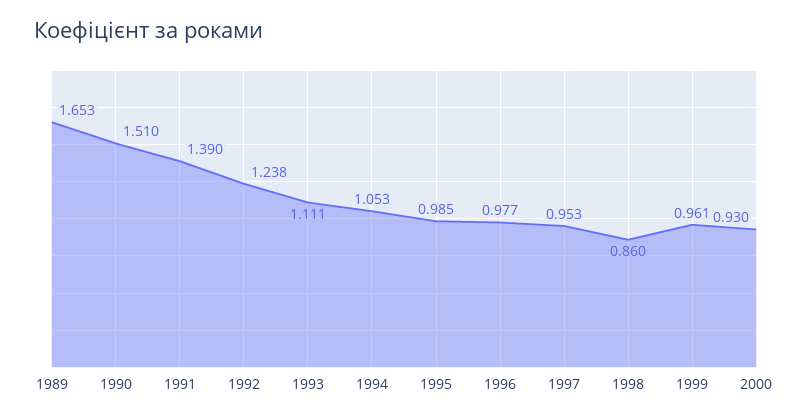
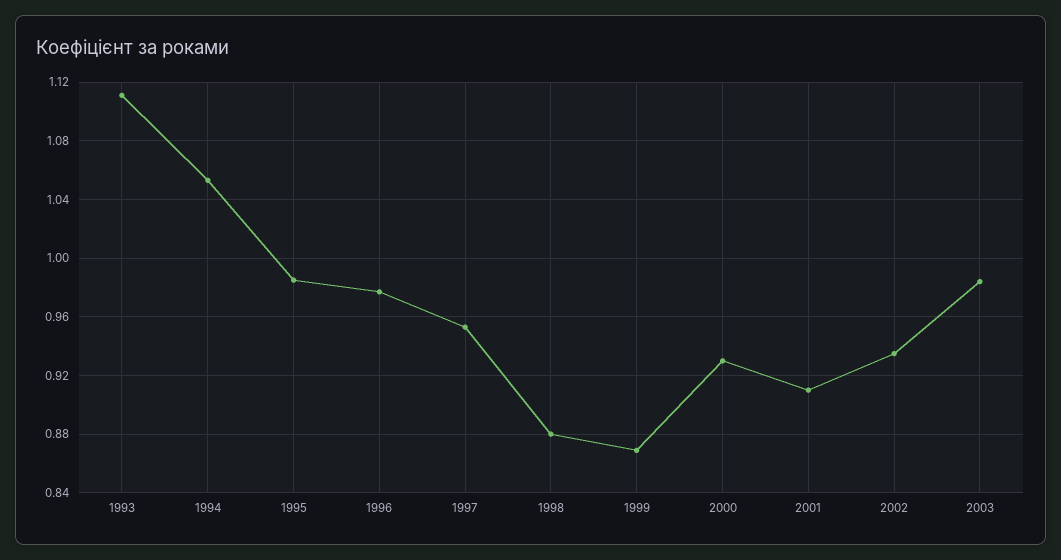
1989: 1.653 -> none
1990: 1.51 -> none
1991: 1.39 -> none
1992: 1.238 -> none
1998: 0.86 -> 0.88
1999: 0.961 -> 0.87
2001: none -> 0.91
2002: none -> 0.935
2003: none -> 0.985

